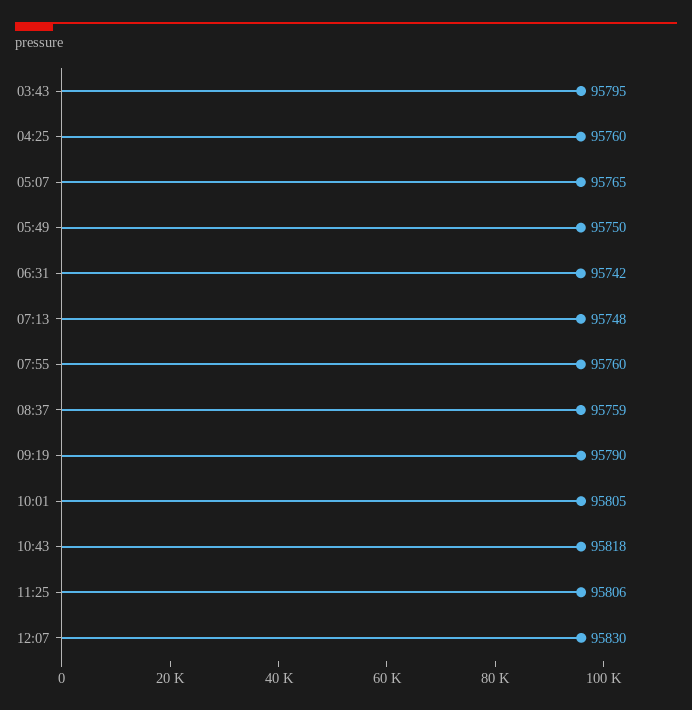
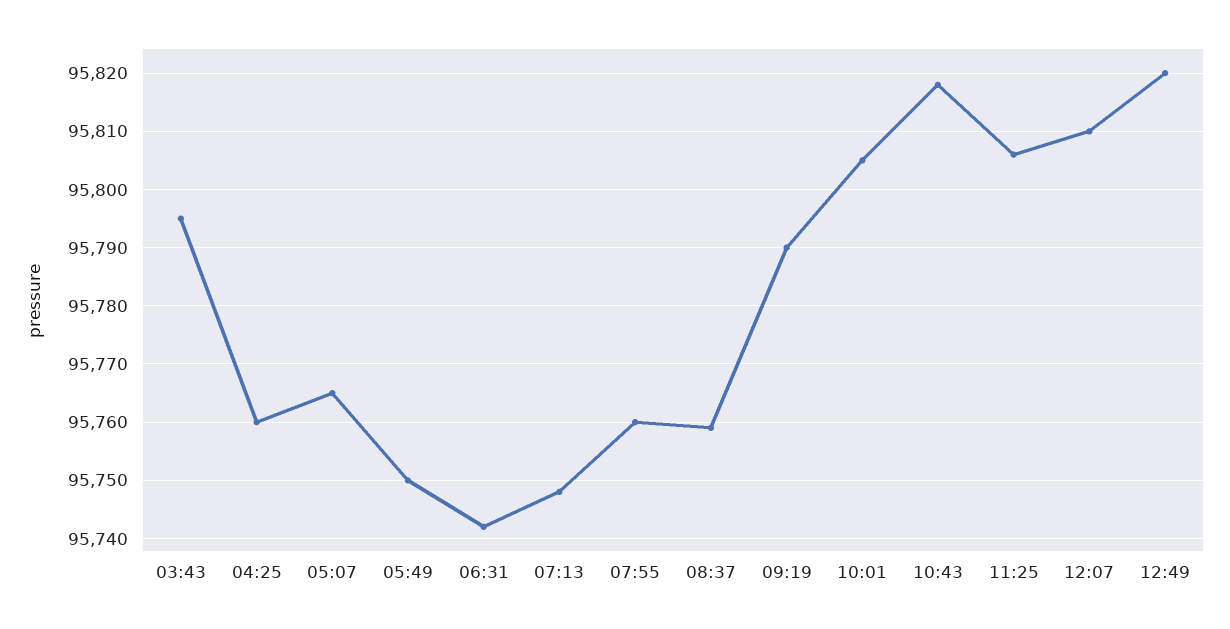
12:07: 95830 -> 95810
12:49: none -> 95820

